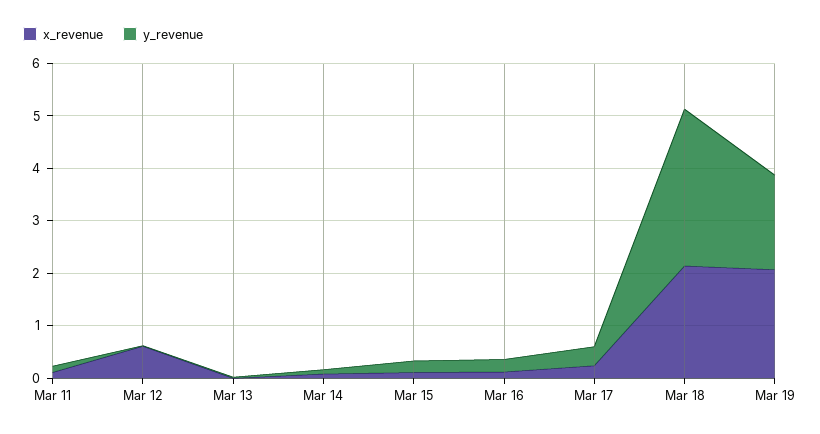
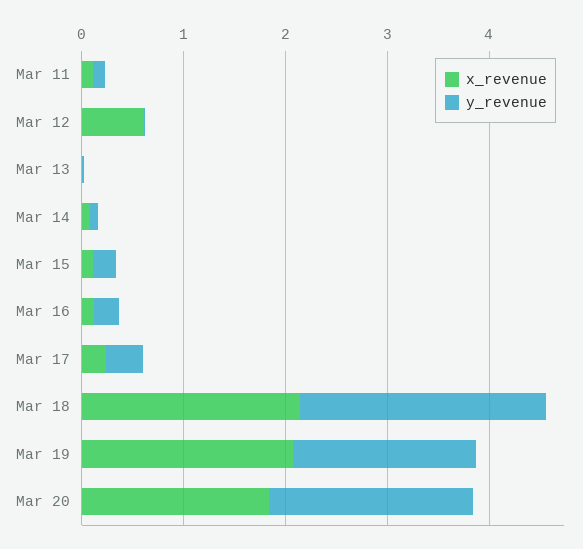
y_revenue, Mar 18: 3 -> 2.4
x_revenue, Mar 20: none -> 1.8
y_revenue, Mar 20: none -> 2

